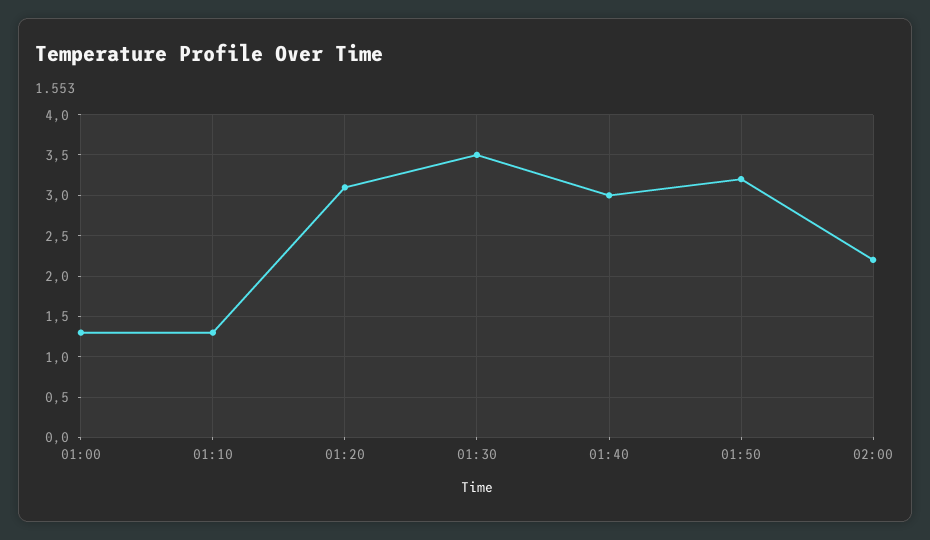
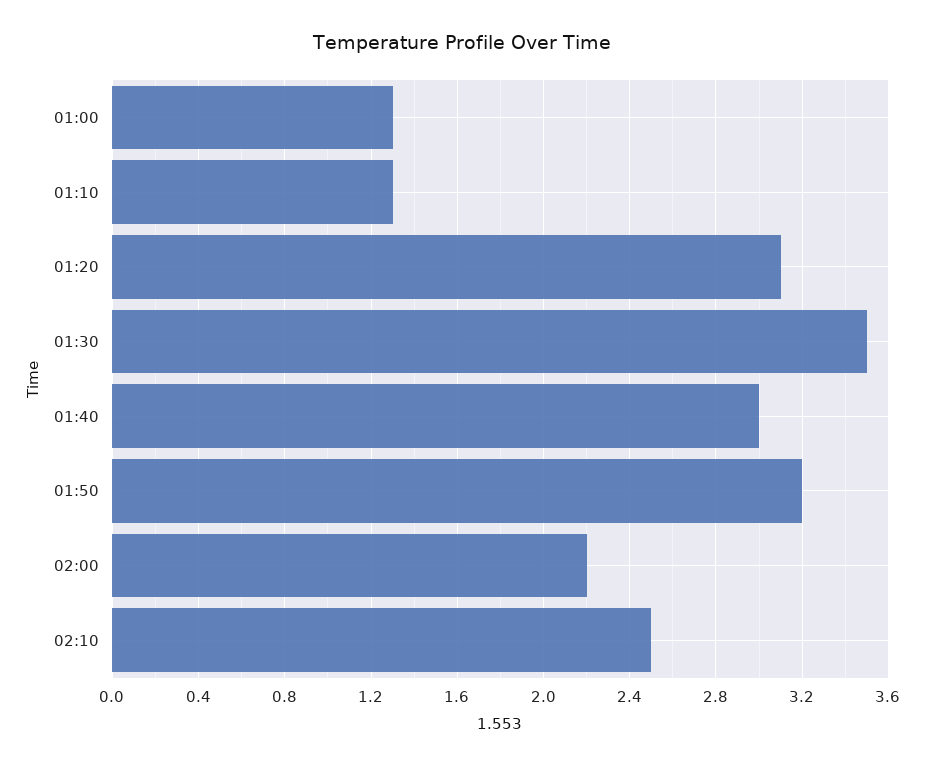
02:10: none -> 2.5

